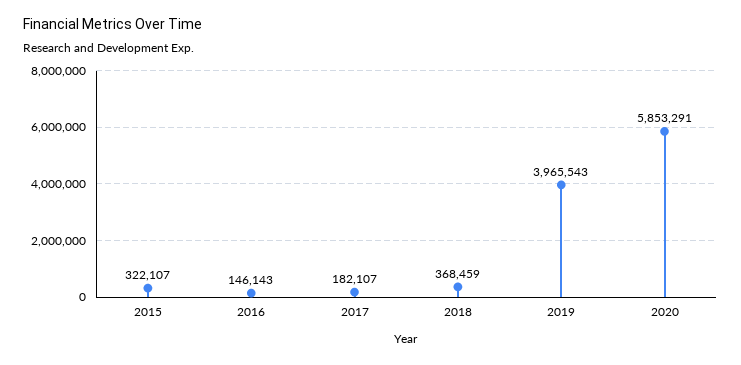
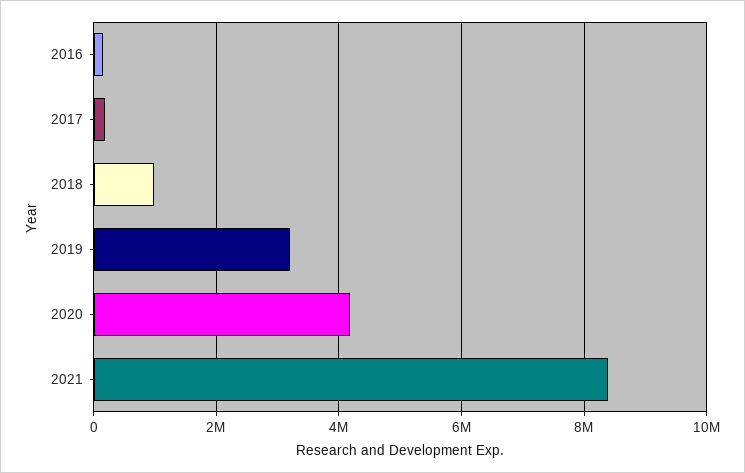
2015: 322107 -> none
2018: 368459 -> 1000000
2019: 3965543 -> 3200000
2020: 5853291 -> 4200000
2021: none -> 8400000

